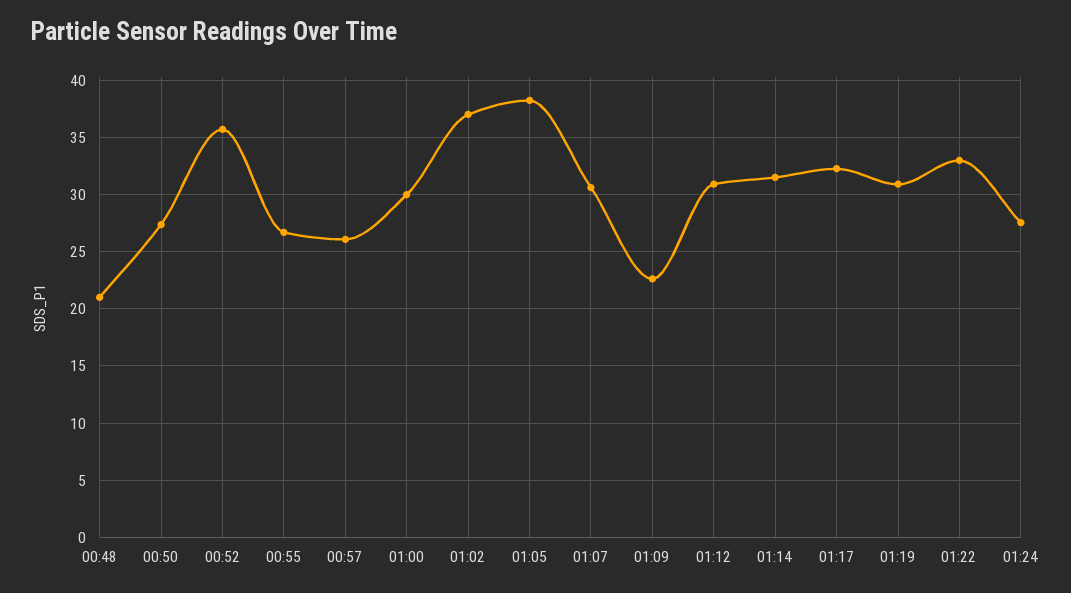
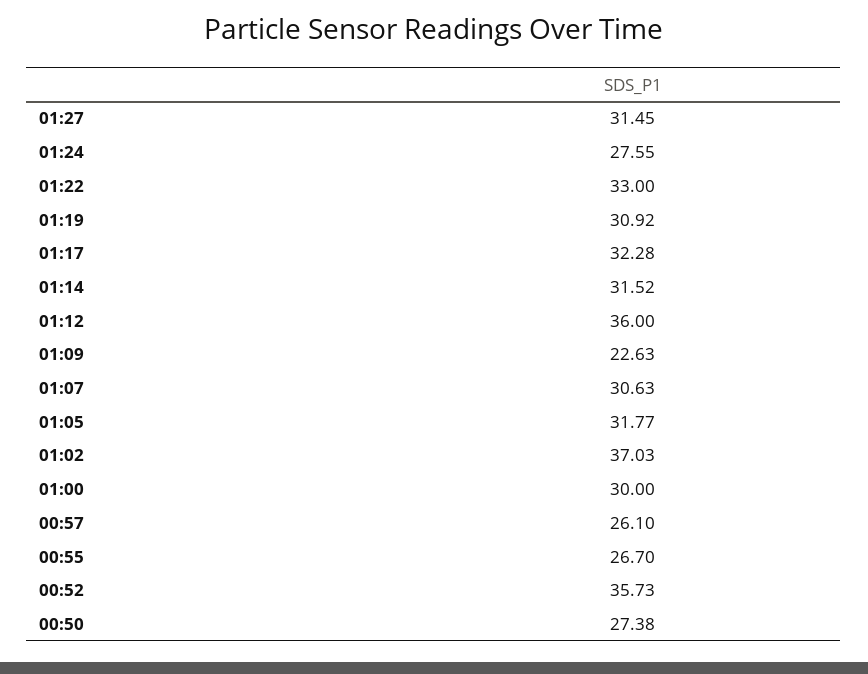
00:48: 21 -> none
01:05: 38 -> 31.77
01:12: 31 -> 36
01:27: none -> 31.45

